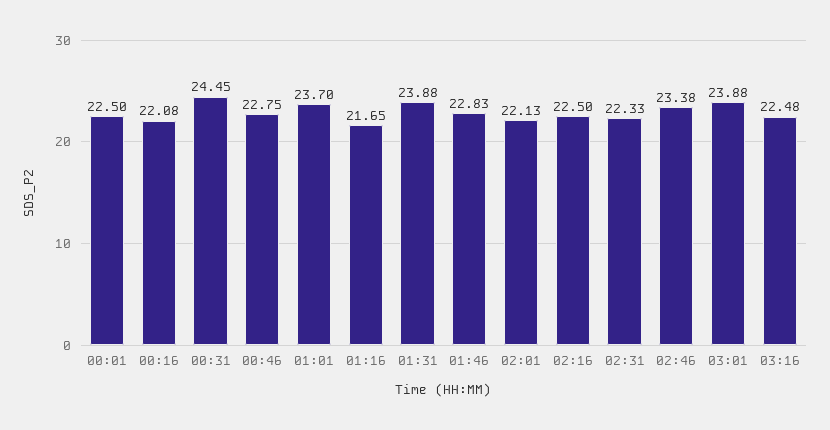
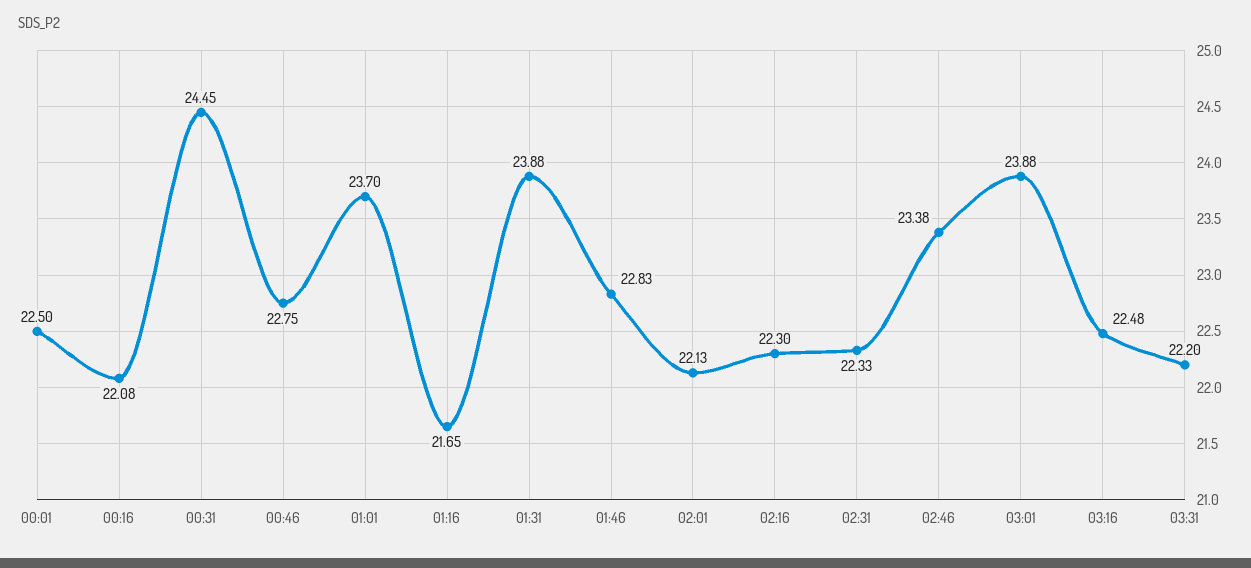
02:16: 22.5 -> 22.3
03:31: none -> 22.2

